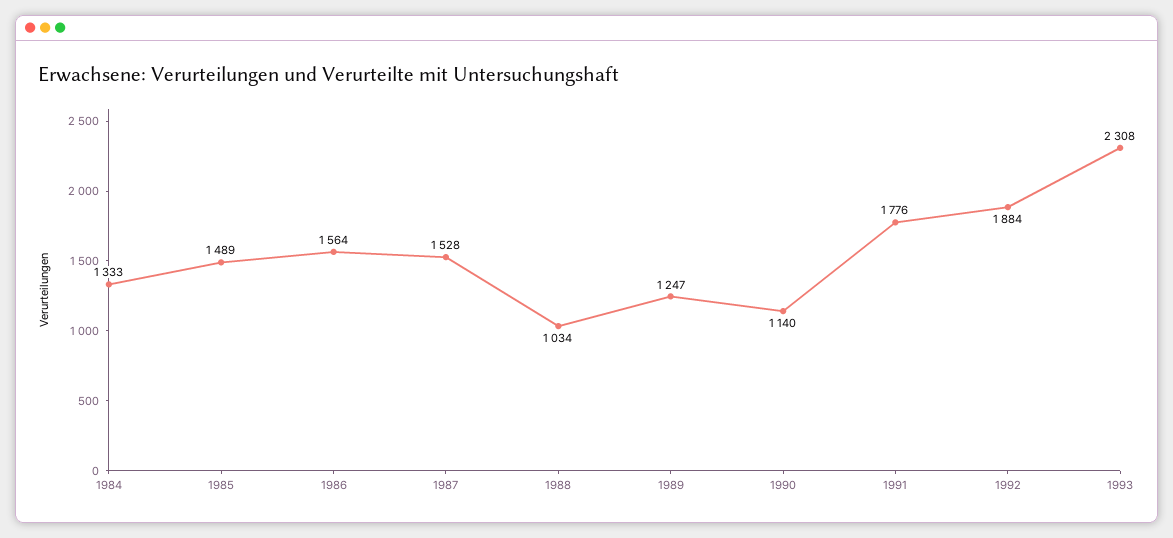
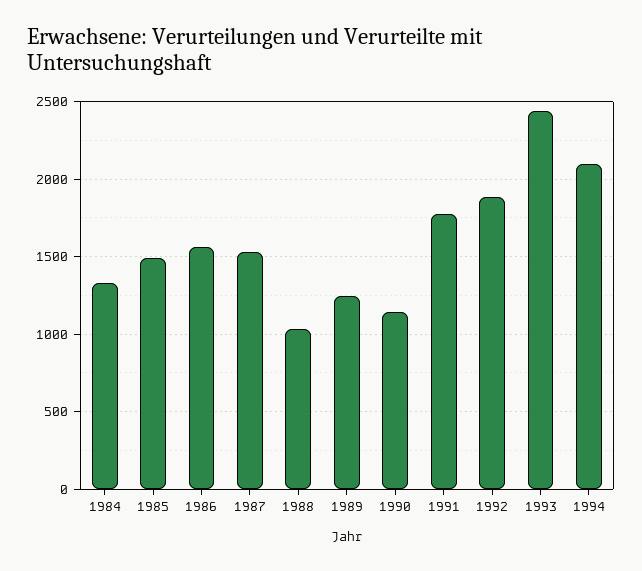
1993: 2308 -> 2450
1994: none -> 2100

